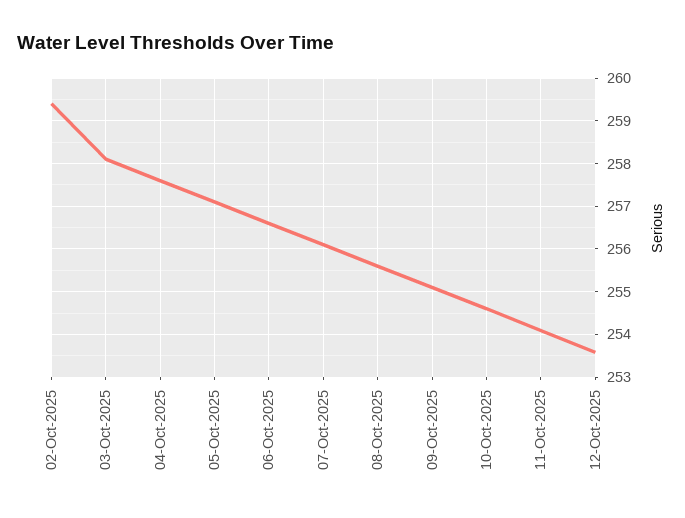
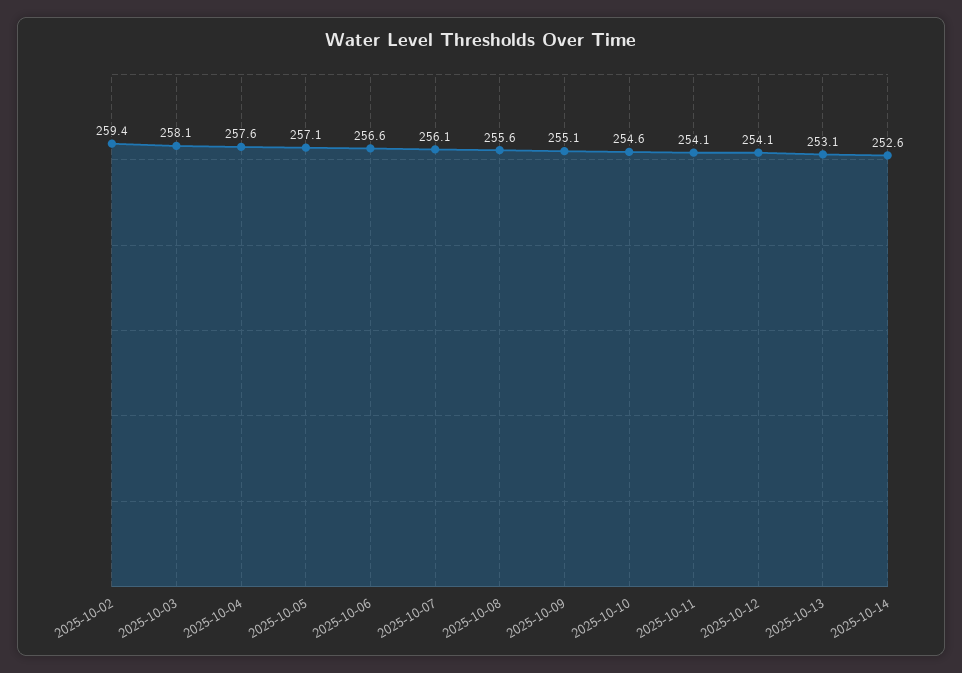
12-Oct-2025: 253.6 -> 254.1
2025-10-13: none -> 253.1
2025-10-14: none -> 252.6

